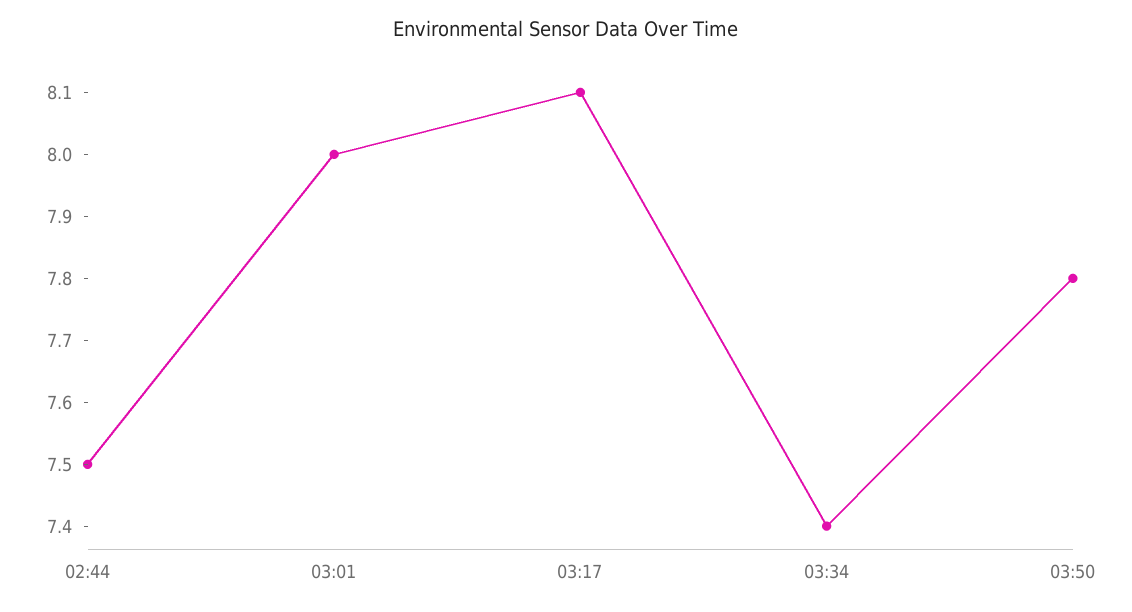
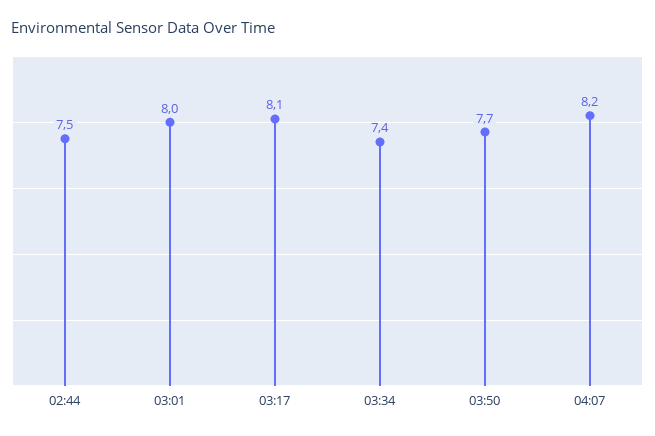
03:50: 7.8 -> 7.7
04:07: none -> 8.2

